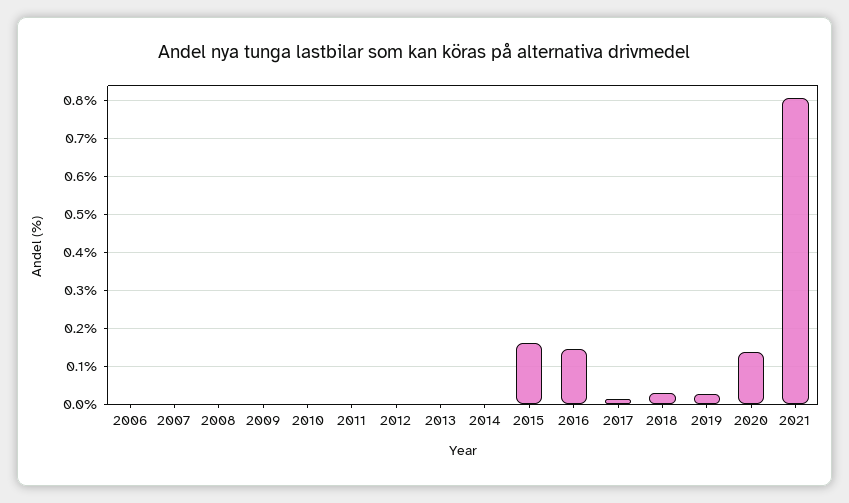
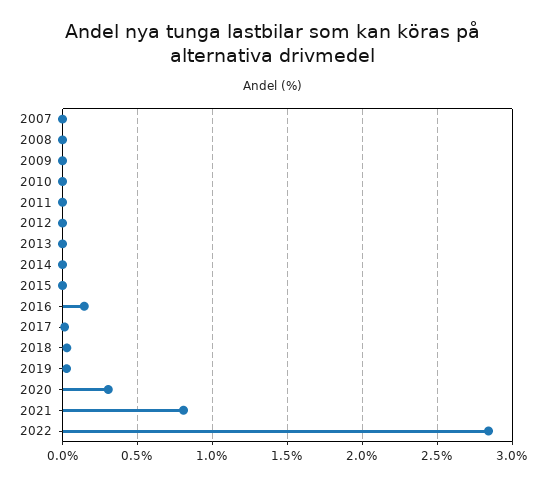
2006: 0 -> none
2015: 0.16 -> 0
2020: 0.14 -> 0.3
2022: none -> 2.85

